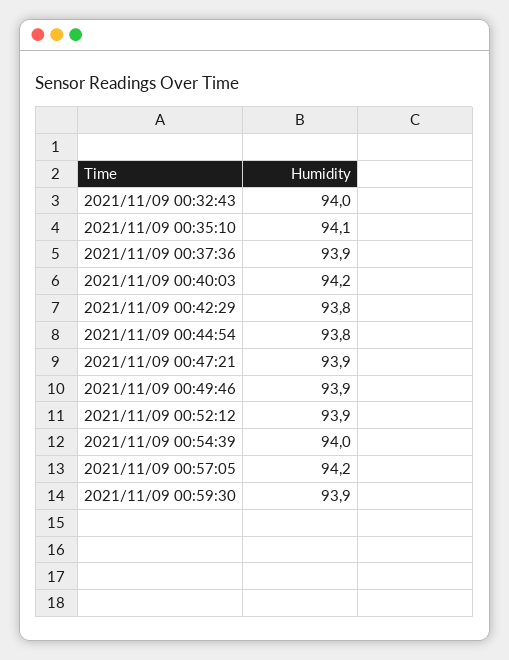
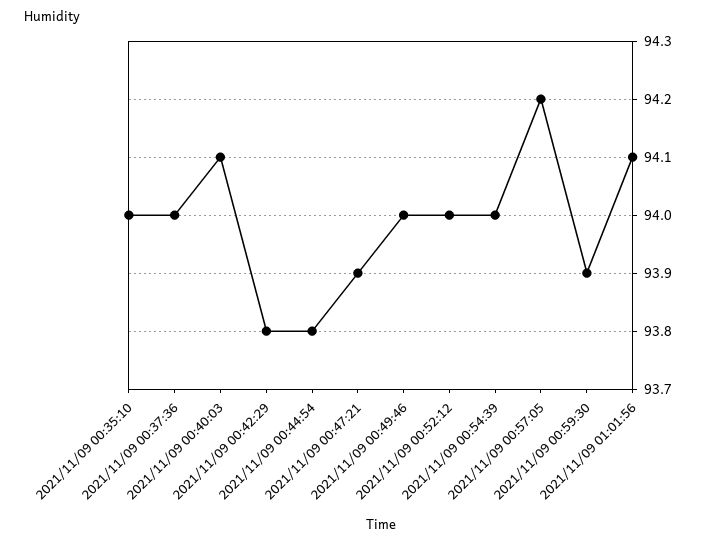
2021/11/09 00:32:43: 94 -> none
2021/11/09 00:35:10: 94.1 -> 94
2021/11/09 00:37:36: 93.9 -> 94
2021/11/09 00:40:03: 94.2 -> 94.1
2021/11/09 00:49:46: 93.9 -> 94
2021/11/09 00:52:12: 93.9 -> 94
2021/11/09 01:01:56: none -> 94.1

